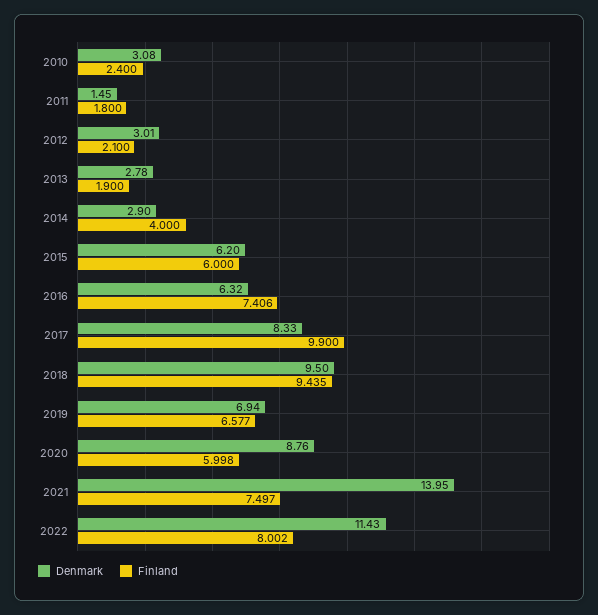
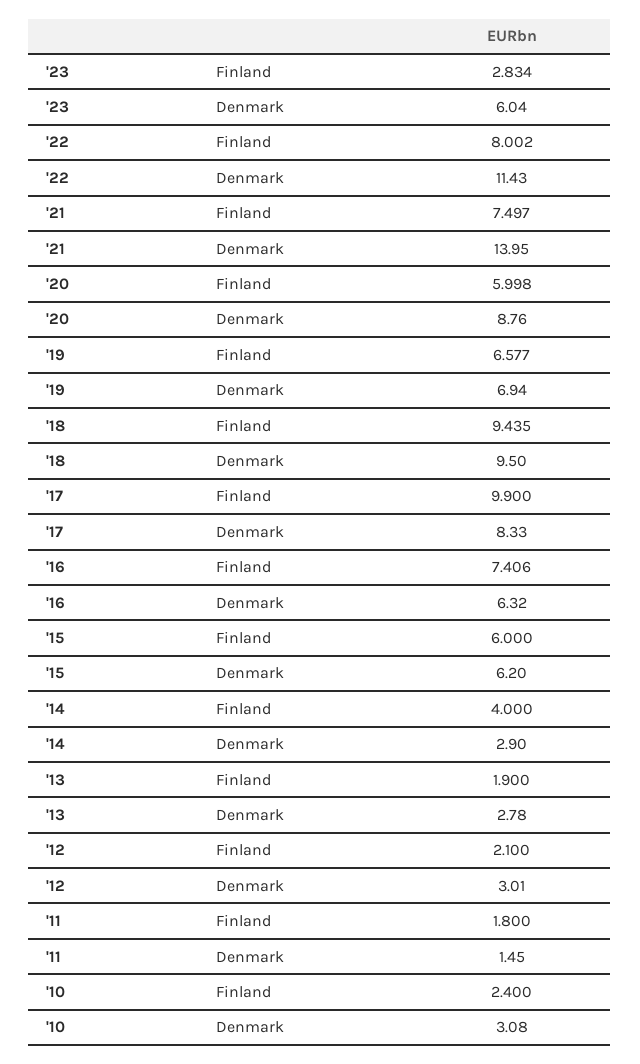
Finland, '23: none -> 2.834
Denmark, '23: none -> 6.04

